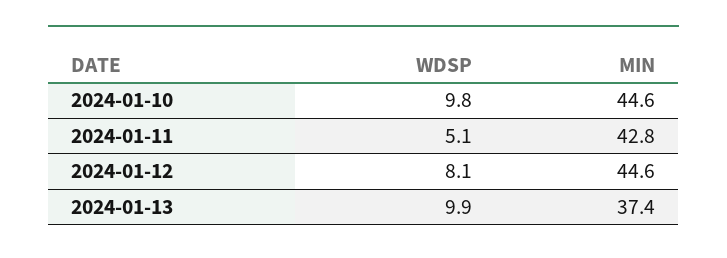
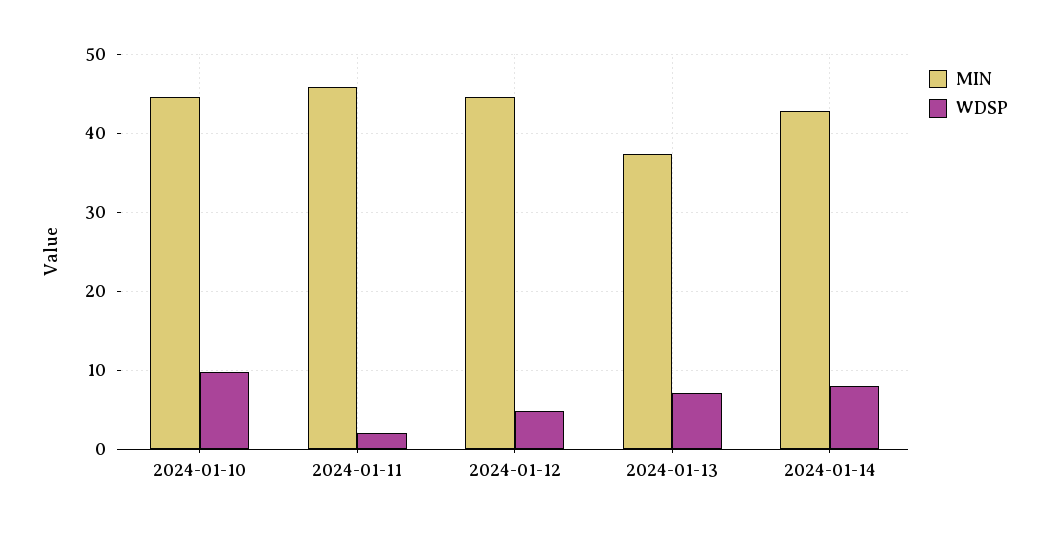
WDSP, 2024-01-11: 5.1 -> 2
MIN, 2024-01-11: 42.8 -> 46
WDSP, 2024-01-12: 8.1 -> 5
WDSP, 2024-01-13: 9.9 -> 7
MIN, 2024-01-14: none -> 43
WDSP, 2024-01-14: none -> 8

